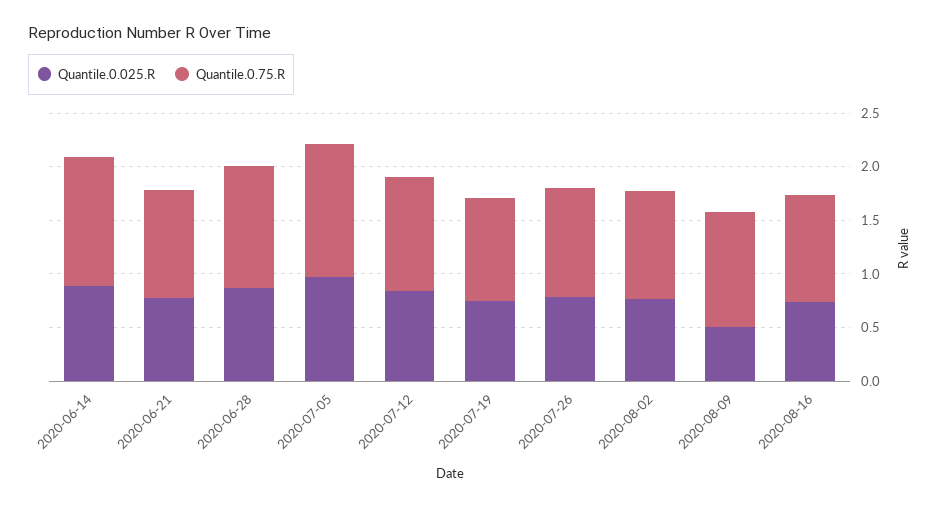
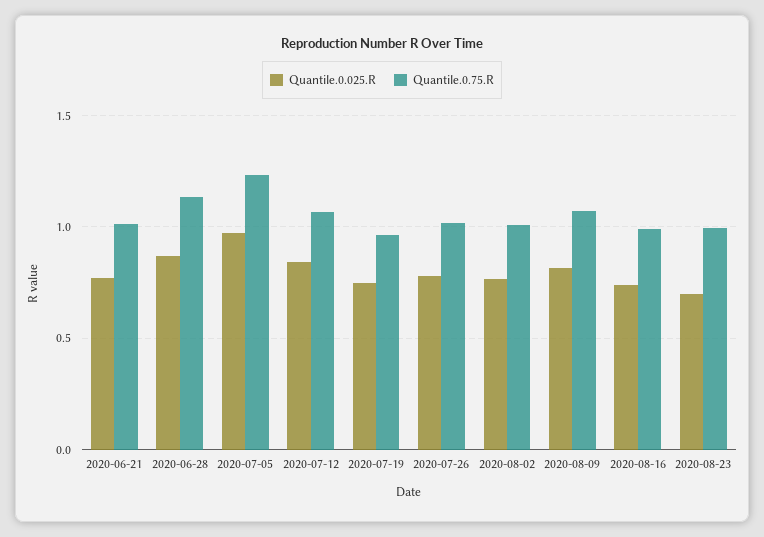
Quantile.0.025.R, 2020-06-14: 0.9 -> none
Quantile.0.75.R, 2020-06-14: 1.2 -> none
Quantile.0.025.R, 2020-08-09: 0.5 -> 0.8
Quantile.0.025.R, 2020-08-23: none -> 0.7
Quantile.0.75.R, 2020-08-23: none -> 1

